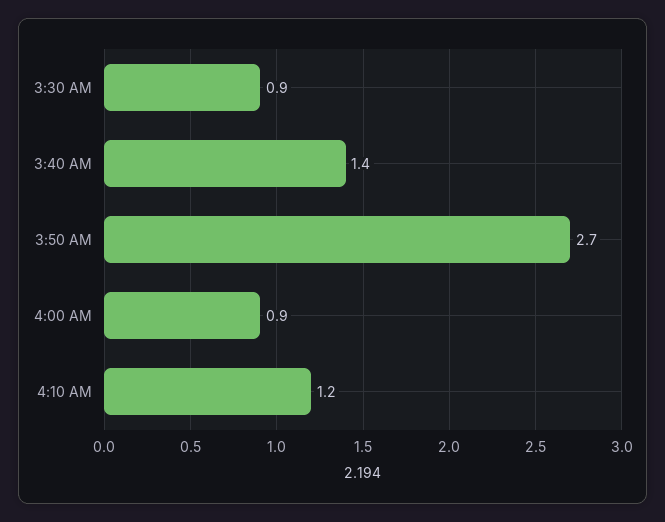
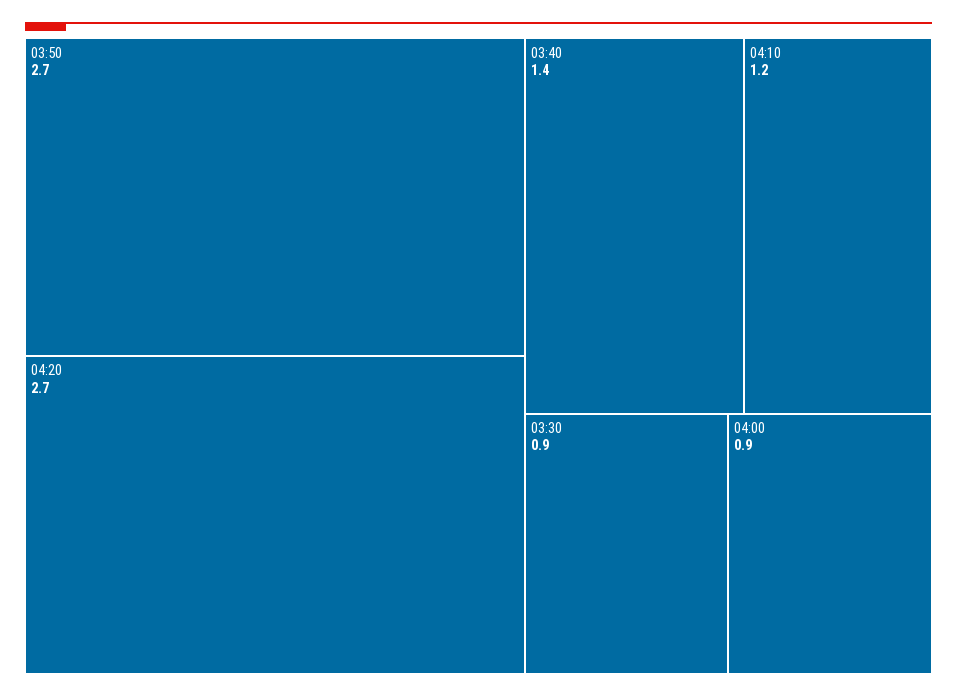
04:20: none -> 2.7

